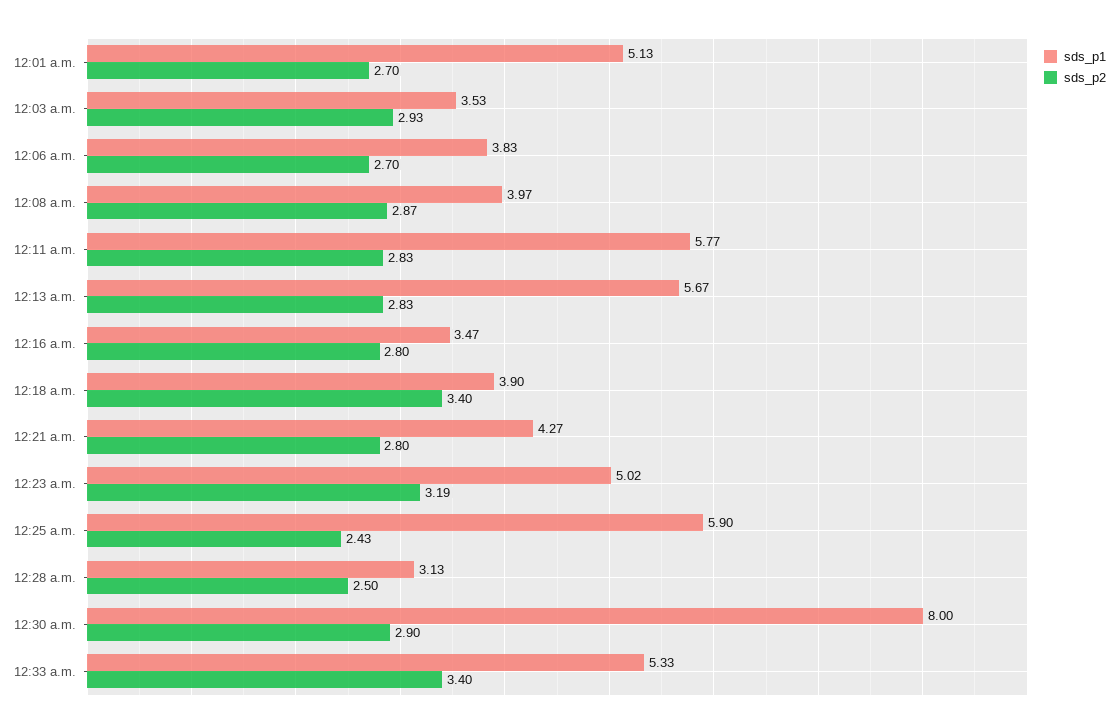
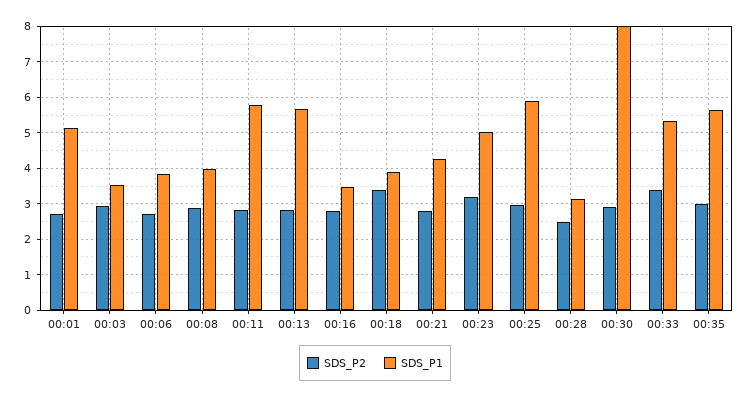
sds_p2, 12:25 a.m.: 2.43 -> 3
sds_p2, 00:35: none -> 3
sds_p1, 00:35: none -> 5.6

